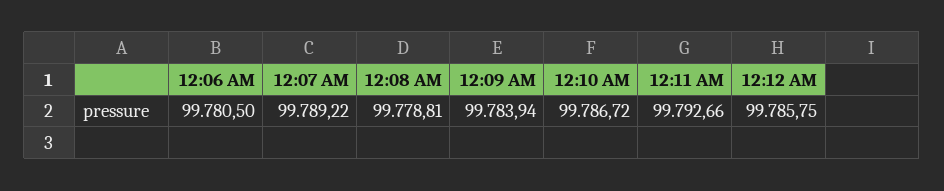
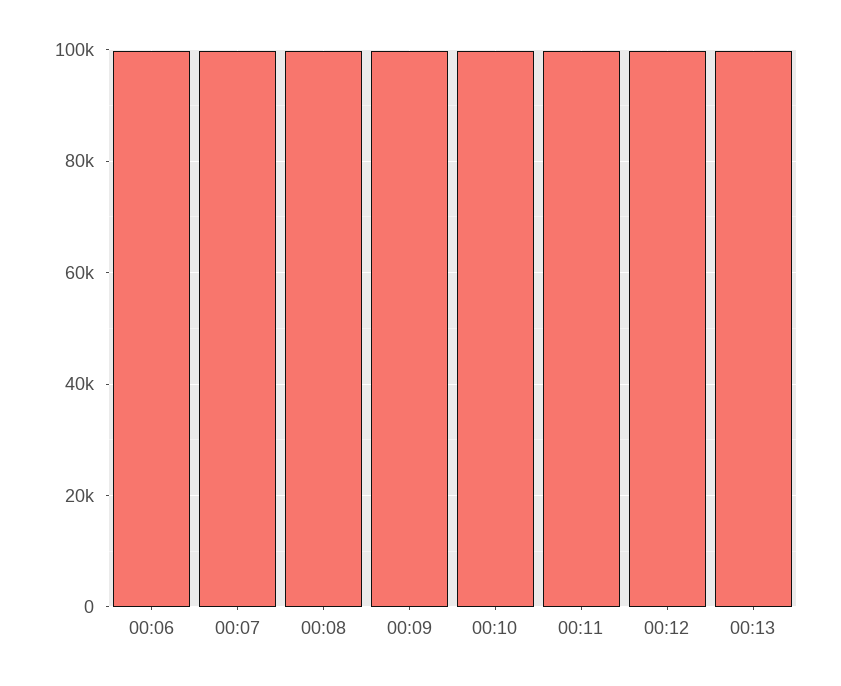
00:13: none -> 100000

